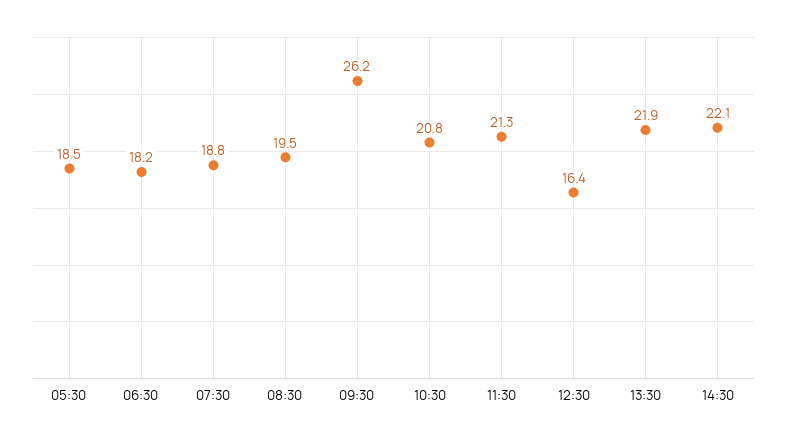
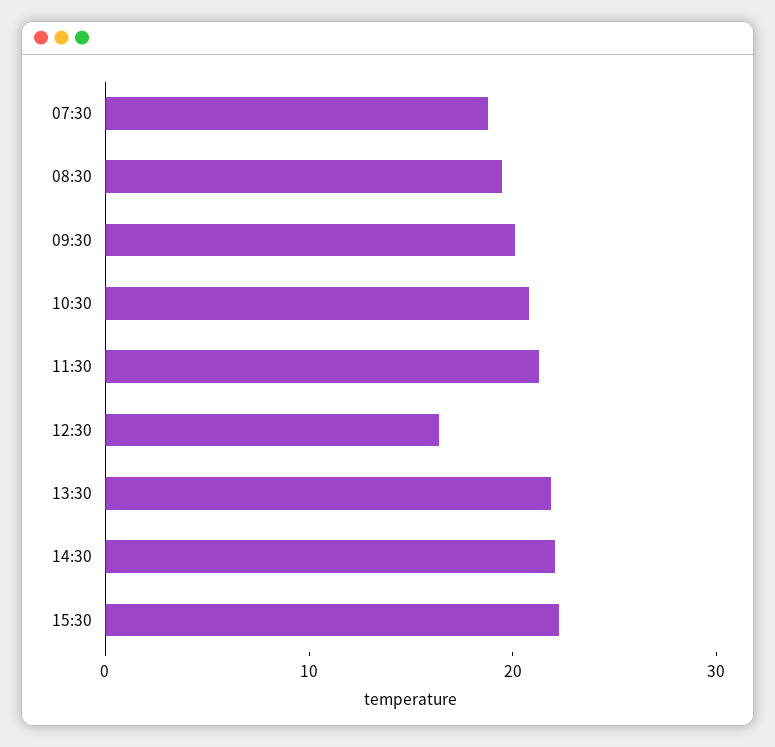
05:30: 18.5 -> none
06:30: 18.2 -> none
09:30: 26.2 -> 20
15:30: none -> 22

